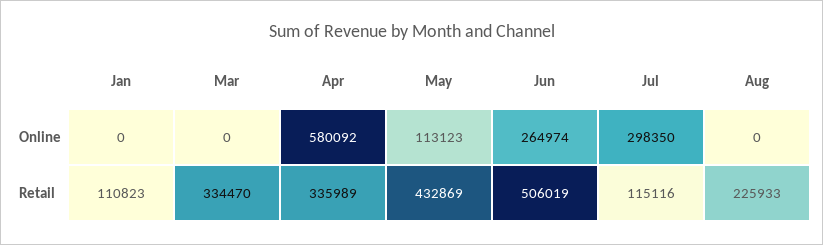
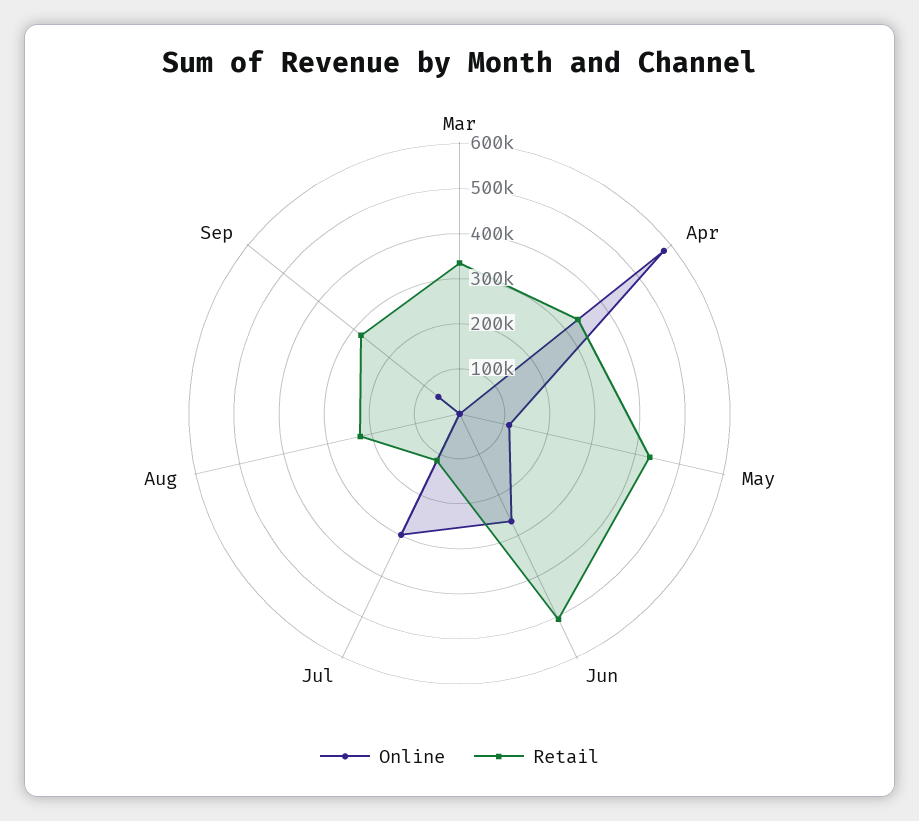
Online, Jan: 0 -> none
Retail, Jan: 110823 -> none
Online, Sep: none -> 60000
Retail, Sep: none -> 280000

